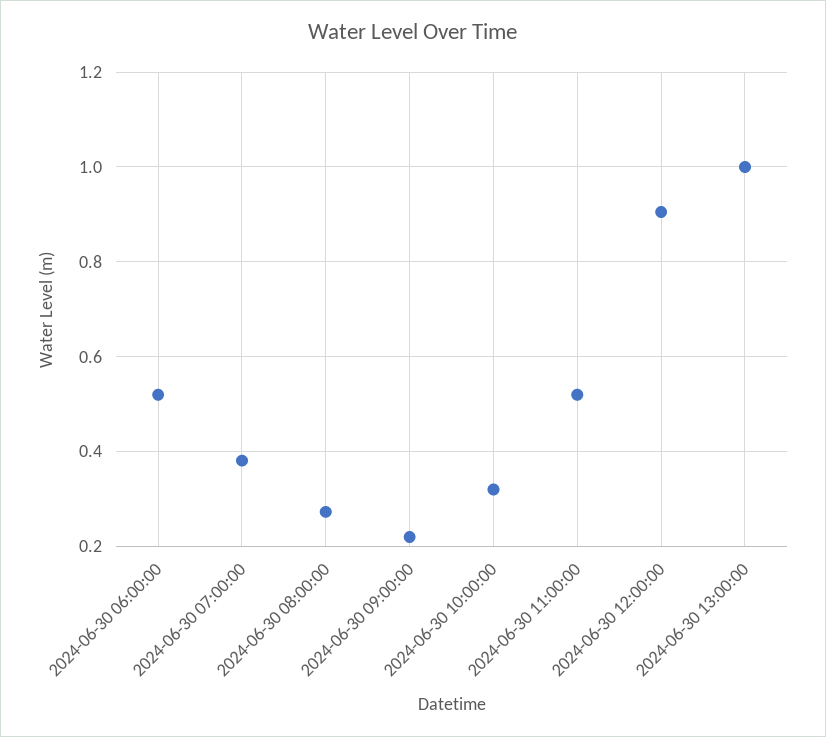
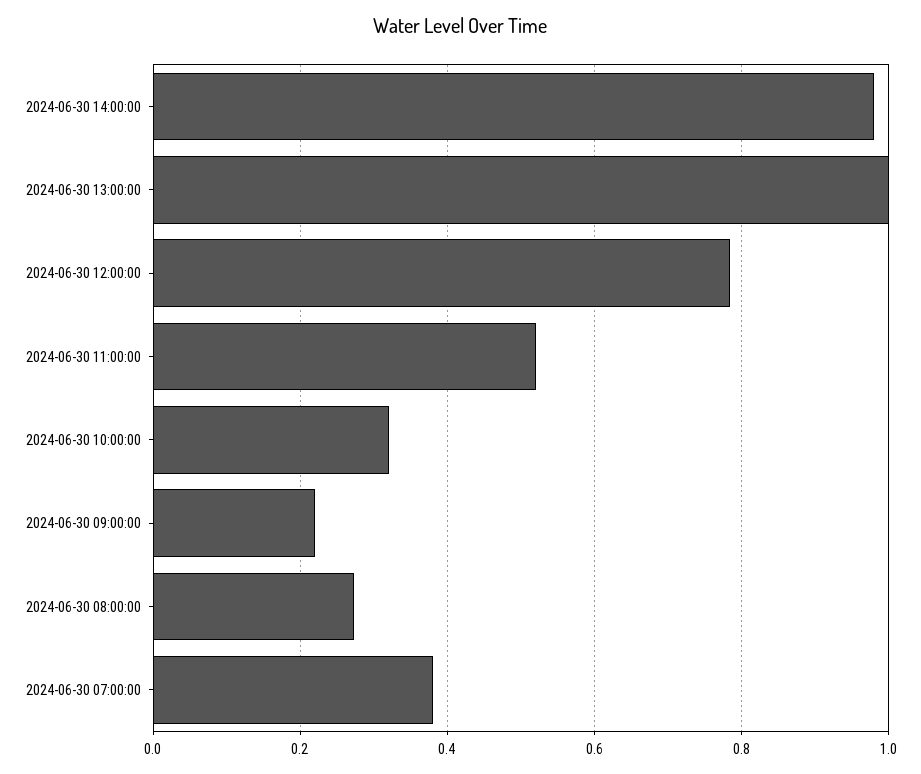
2024-06-30 06:00:00: 0.52 -> none
2024-06-30 12:00:00: 0.9 -> 0.78
2024-06-30 14:00:00: none -> 0.98

